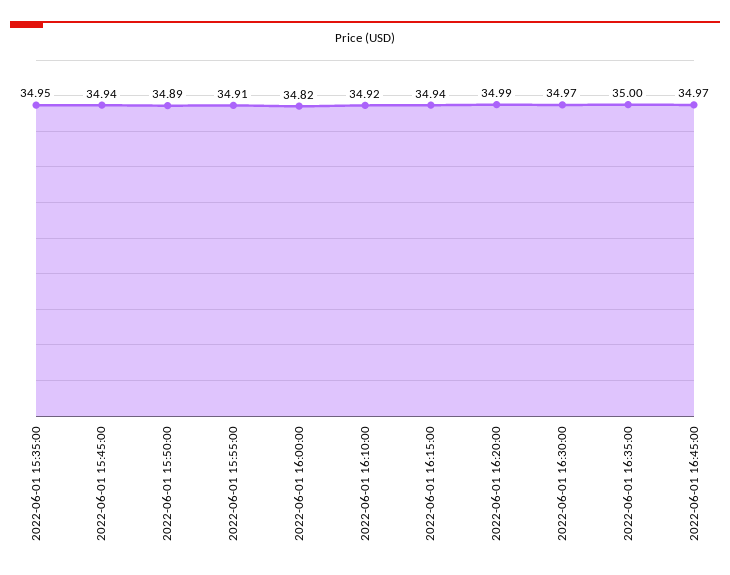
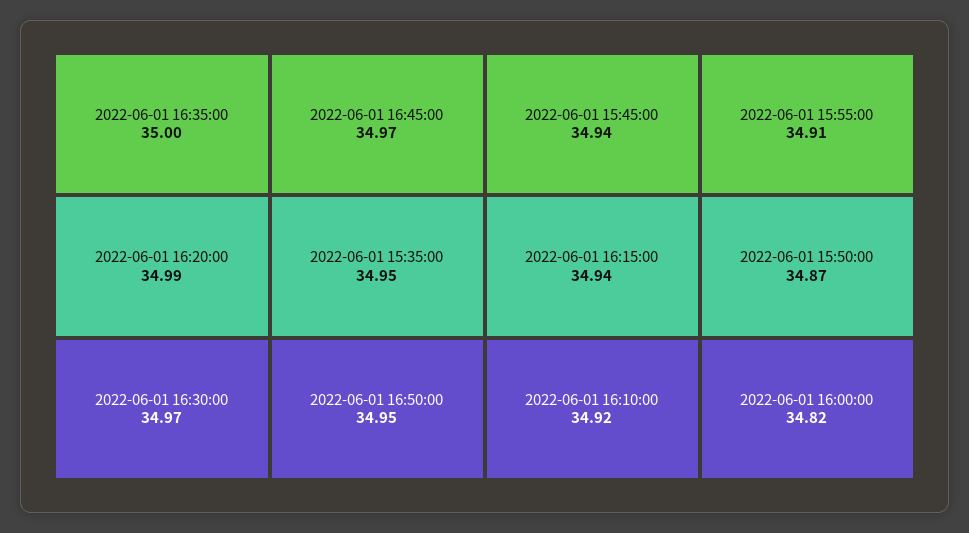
2022-06-01 15:50:00: 34.89 -> 34.87
2022-06-01 16:50:00: none -> 34.95

